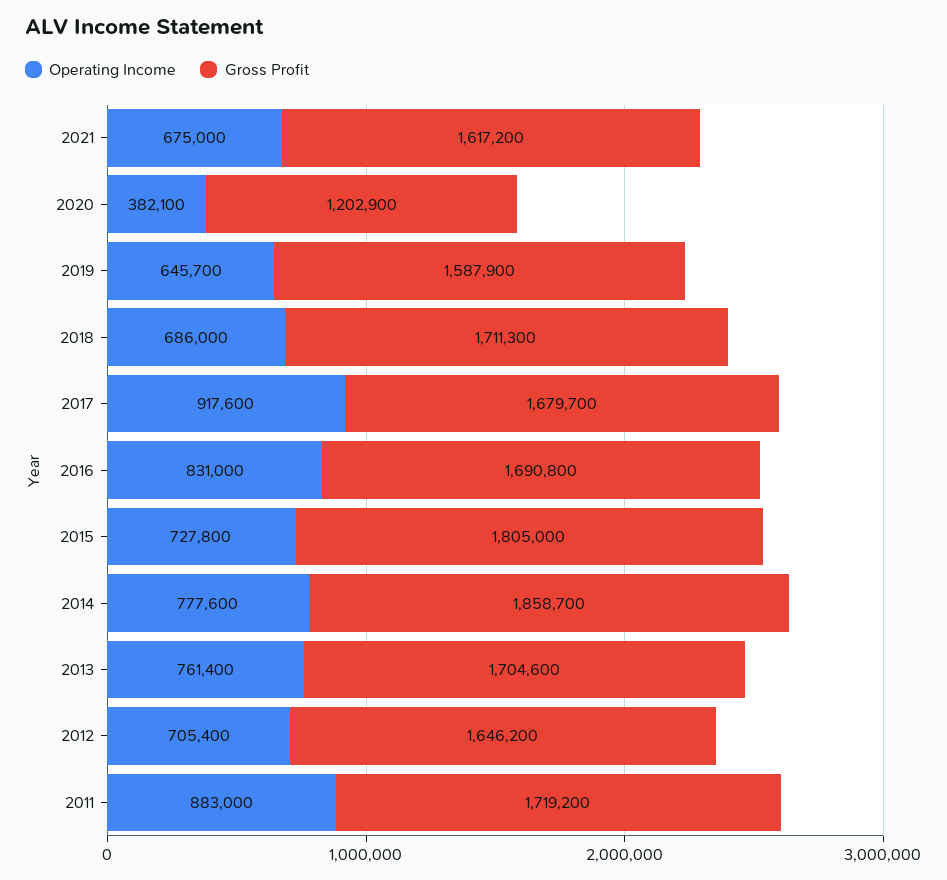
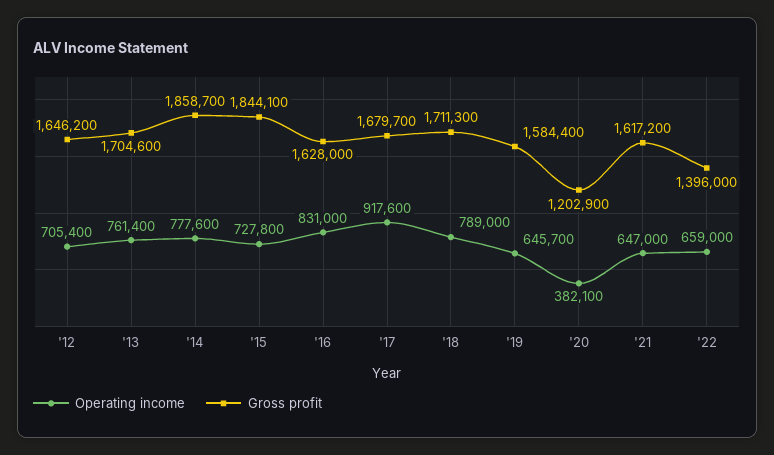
Operating Income, 2021: 675000 -> 647000
Gross Profit, 2019: 1587900 -> 1584400
Operating Income, 2018: 686000 -> 789000
Gross Profit, 2016: 1690800 -> 1628000
Gross Profit, 2015: 1805000 -> 1844100
Operating Income, 2011: 883000 -> none
Gross Profit, 2011: 1719200 -> none
Operating Income, '22: none -> 659000
Gross Profit, '22: none -> 1396000

